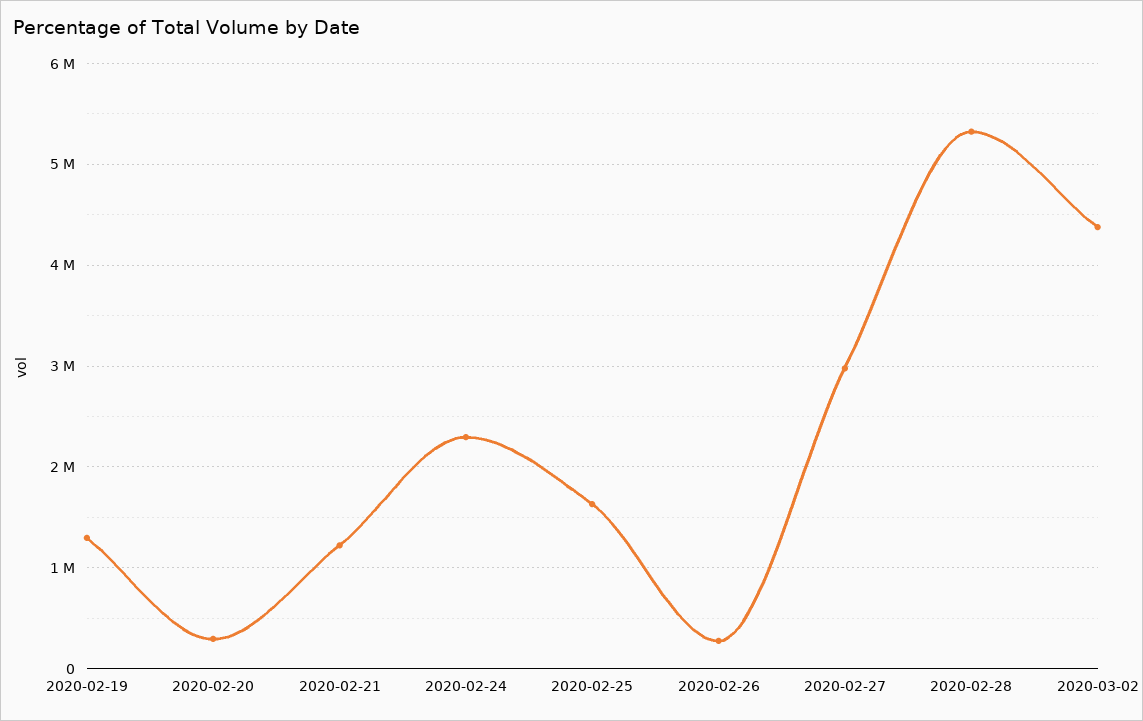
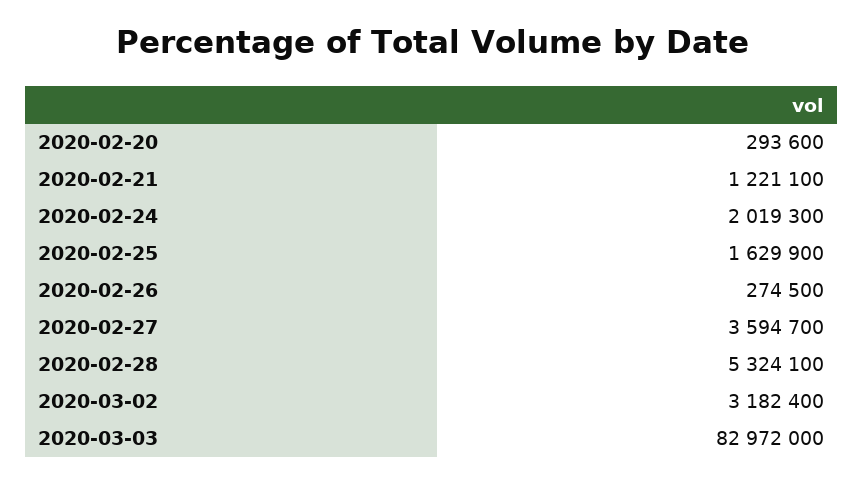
2020-02-19: 1300000 -> none
2020-02-24: 2300000 -> 2019300
2020-02-27: 3000000 -> 3594700
2020-03-02: 4400000 -> 3182400
2020-03-03: none -> 82972000

